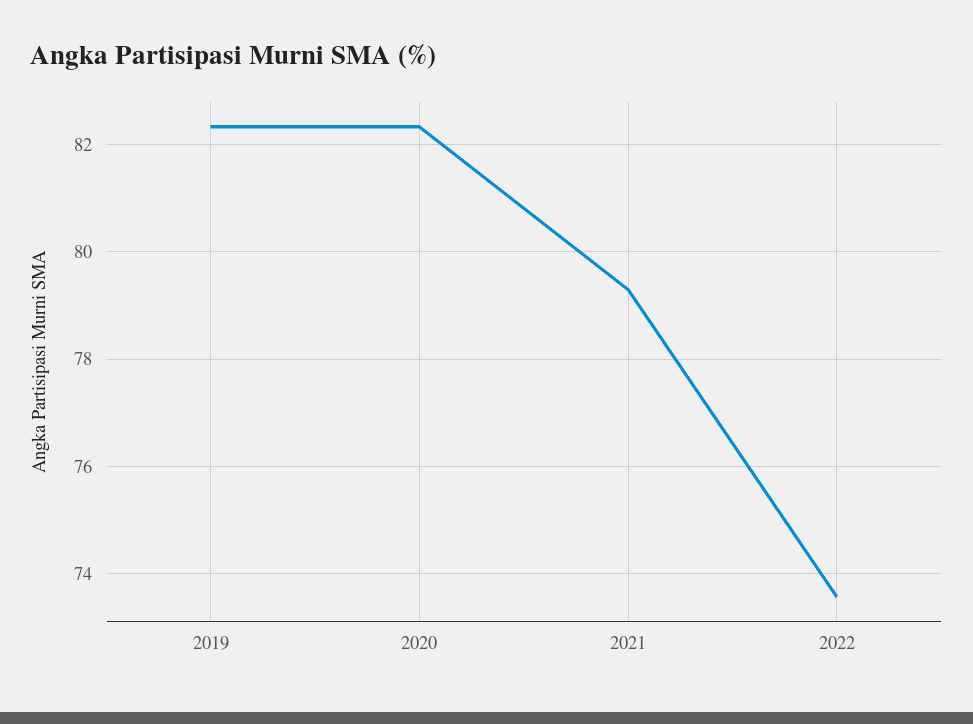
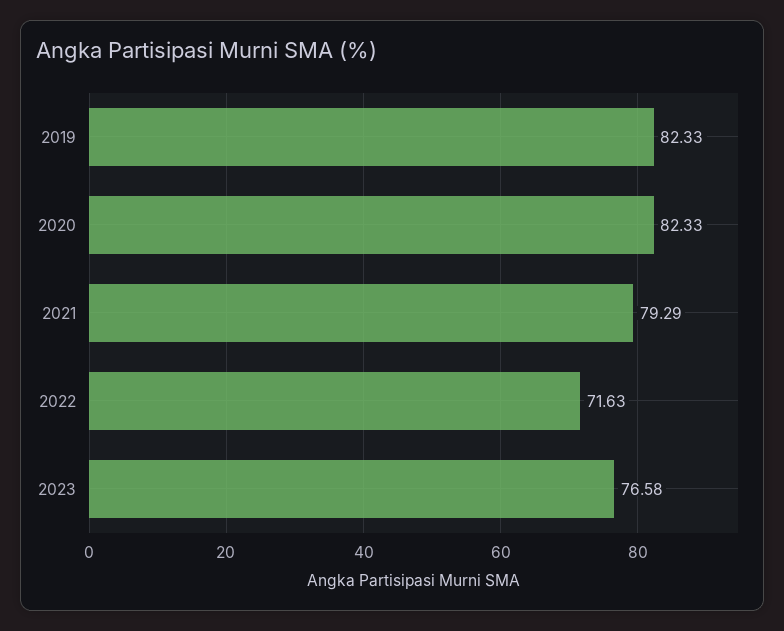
2022: 73.6 -> 71.63
2023: none -> 76.58

